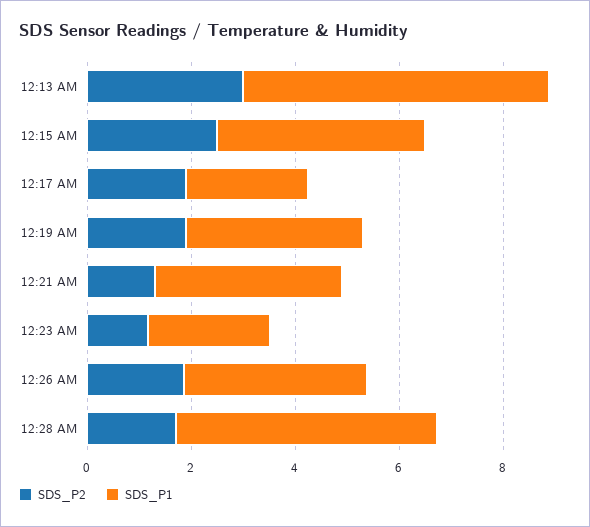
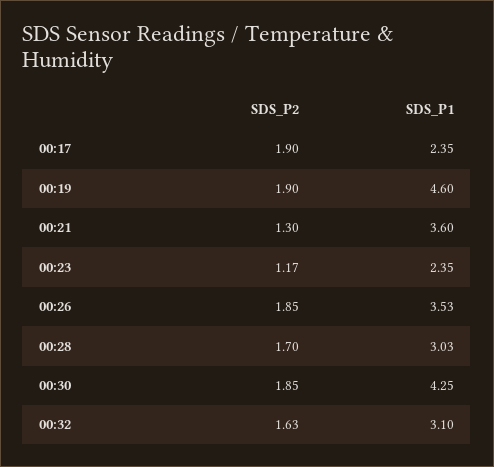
SDS_P2, 12:13 AM: 3 -> none
SDS_P1, 12:13 AM: 6 -> none
SDS_P2, 12:15 AM: 2.5 -> none
SDS_P1, 12:15 AM: 4 -> none
SDS_P1, 12:19 AM: 3.5 -> 4.6
SDS_P1, 12:28 AM: 5 -> 3.03
SDS_P2, 00:30: none -> 1.85
SDS_P1, 00:30: none -> 4.25
SDS_P2, 00:32: none -> 1.63
SDS_P1, 00:32: none -> 3.1

